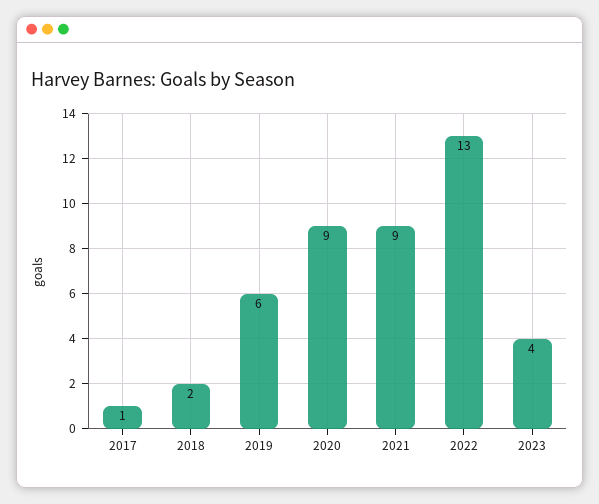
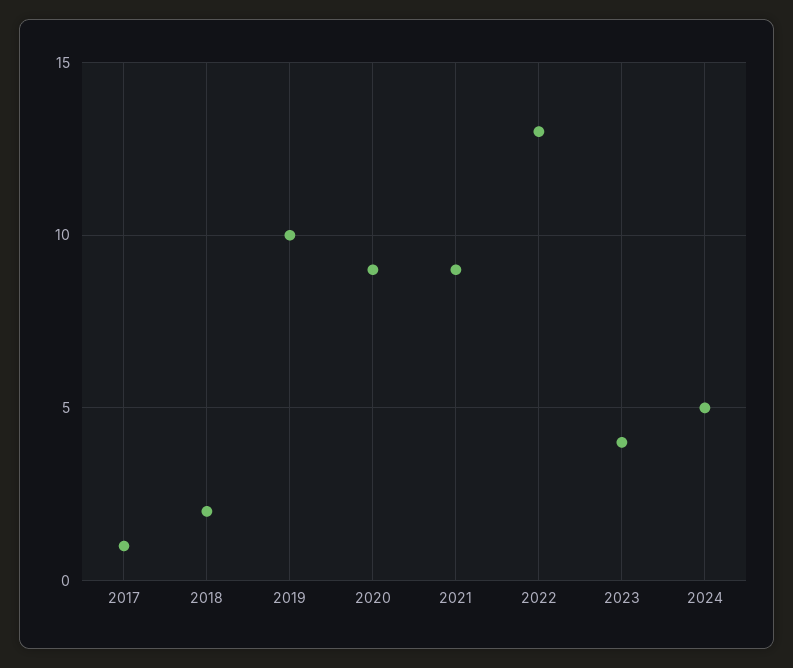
2019: 6 -> 10
2024: none -> 5

